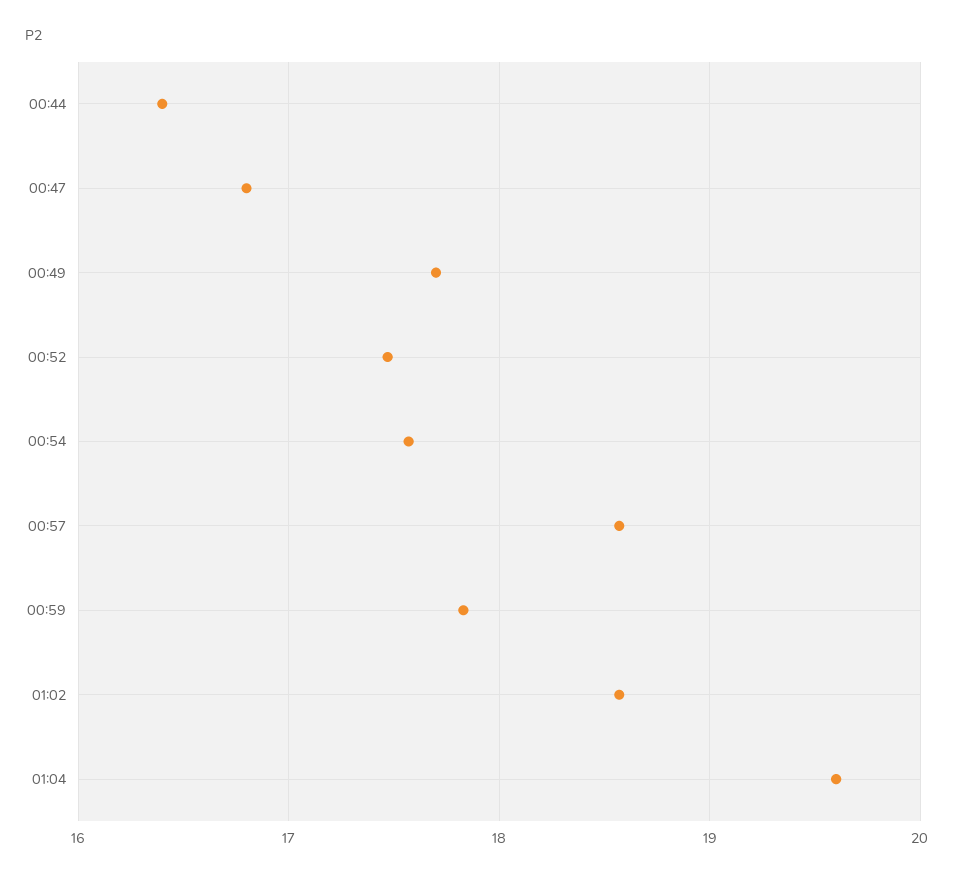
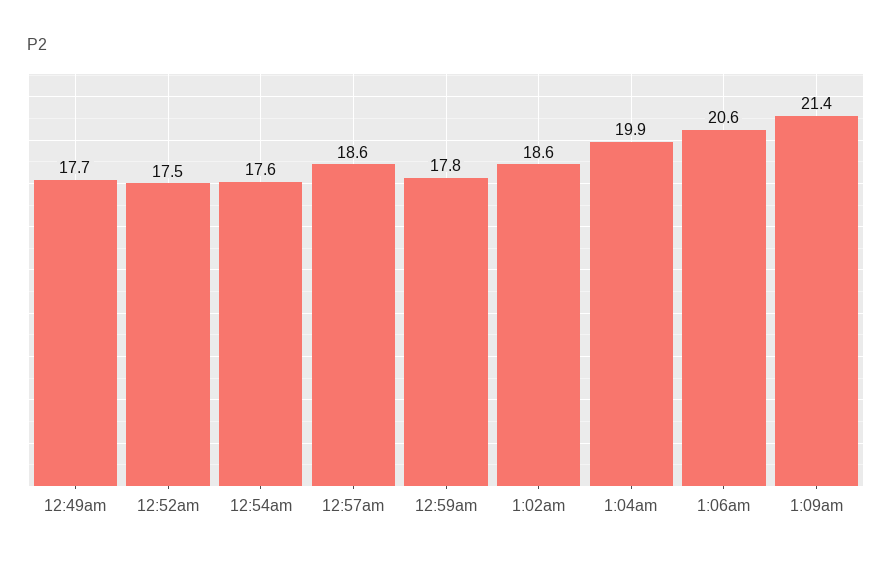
00:44: 16.4 -> none
00:47: 16.8 -> none
01:04: 19.6 -> 19.9
1:06am: none -> 20.6
1:09am: none -> 21.4

